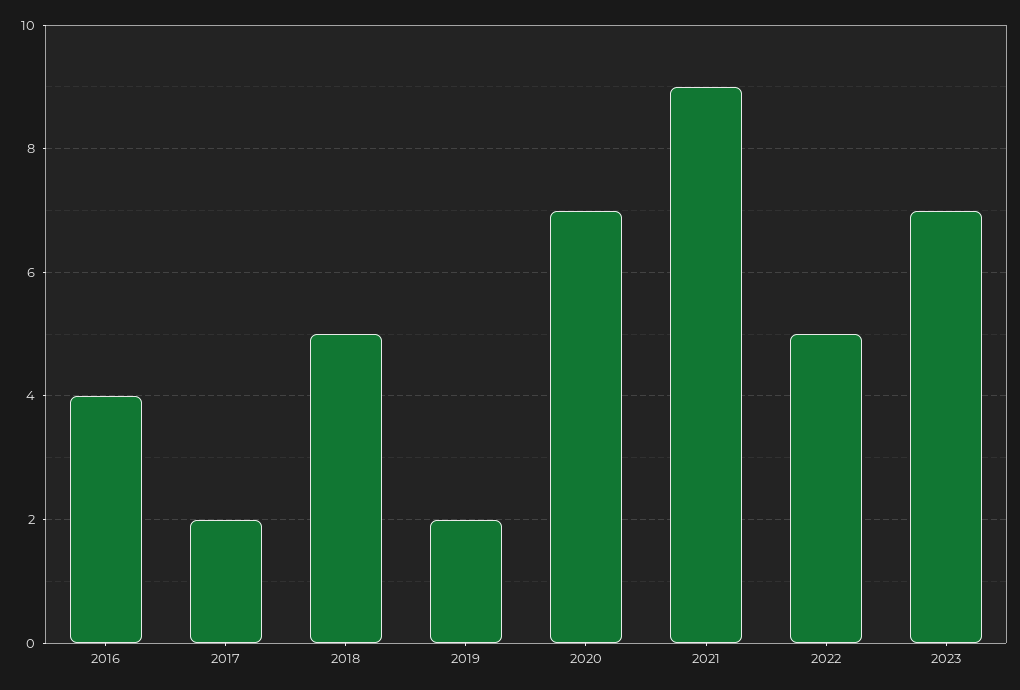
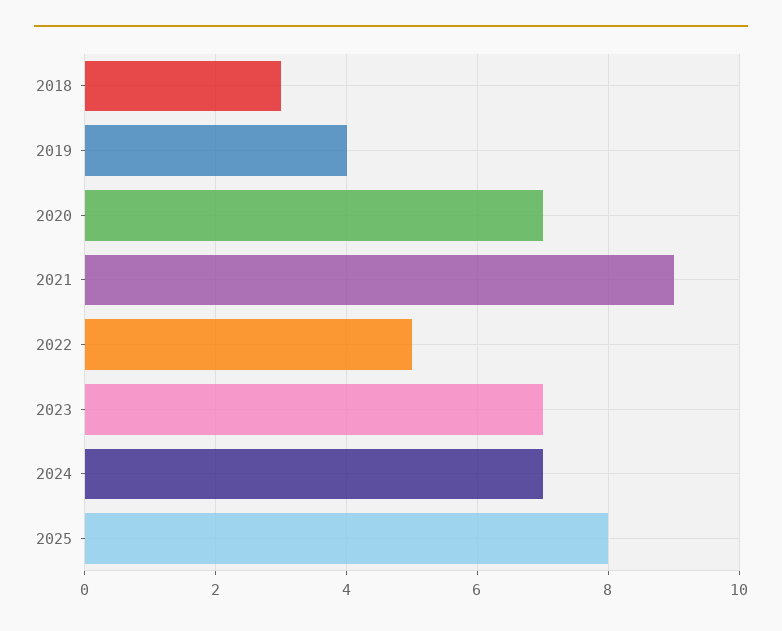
2016: 4 -> none
2017: 2 -> none
2018: 5 -> 3
2019: 2 -> 4
2024: none -> 7
2025: none -> 8

